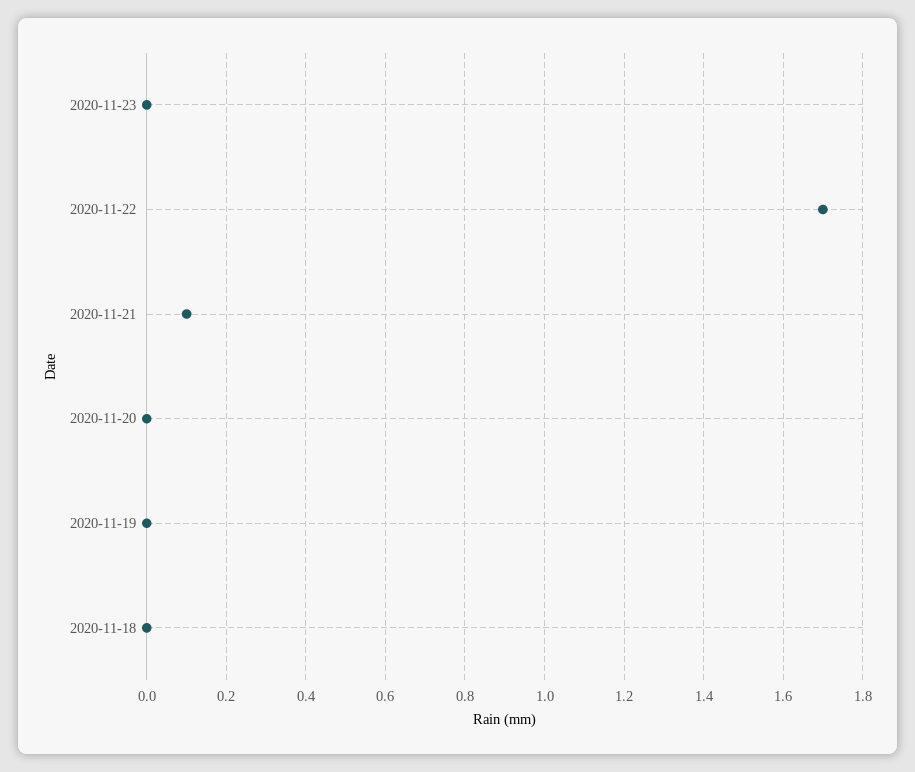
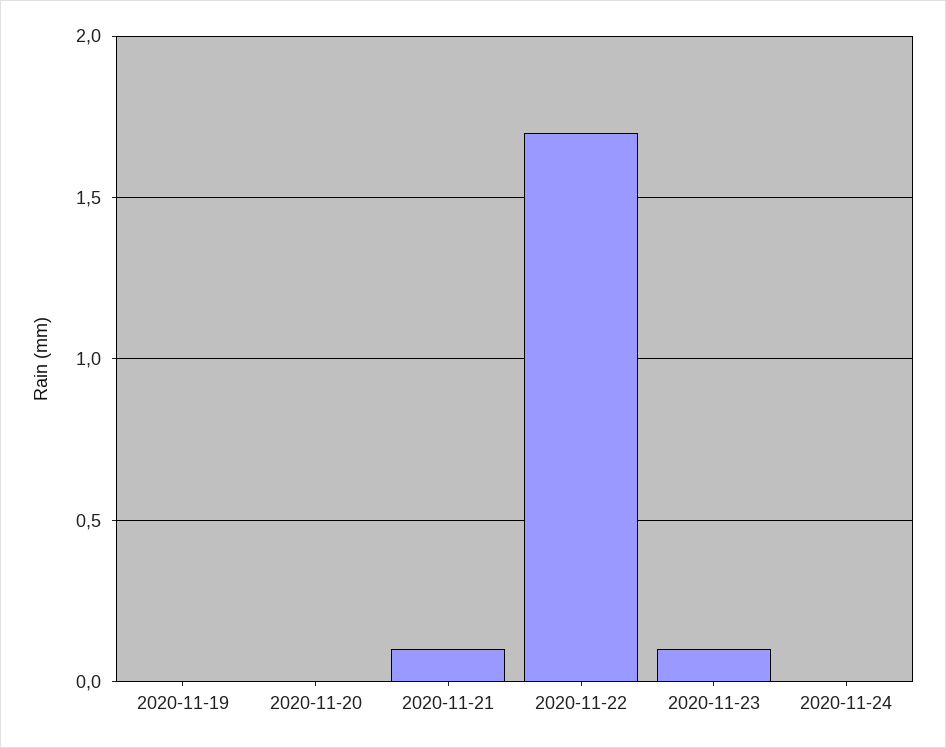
2020-11-23: 0 -> 0.1
2020-11-18: 0 -> none
2020-11-24: none -> 0

